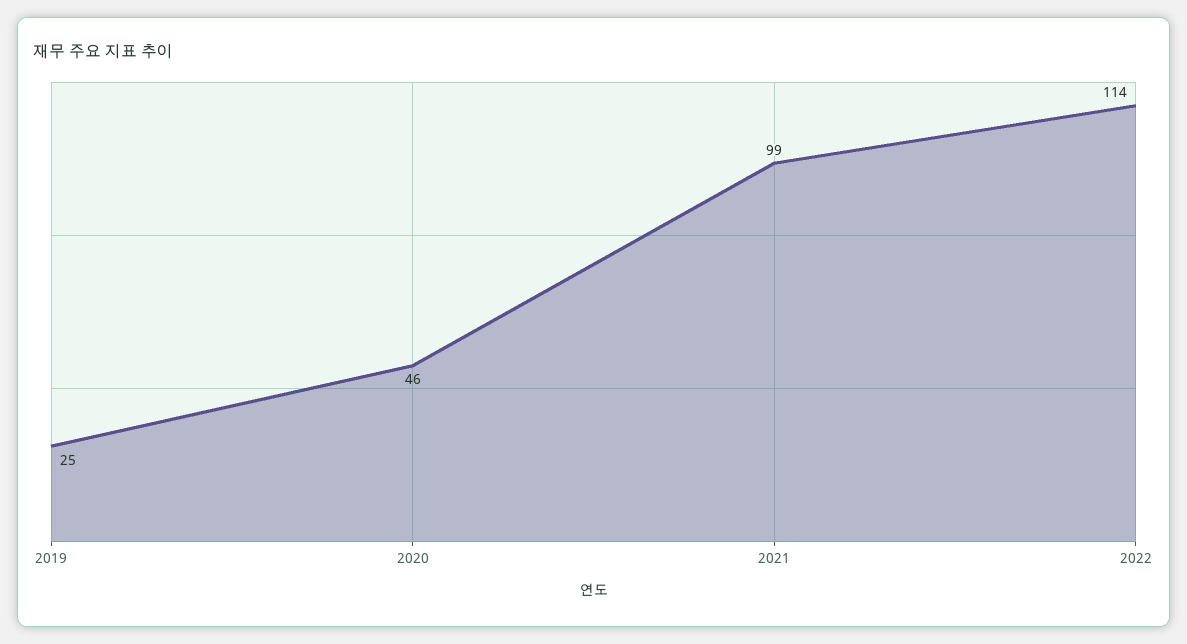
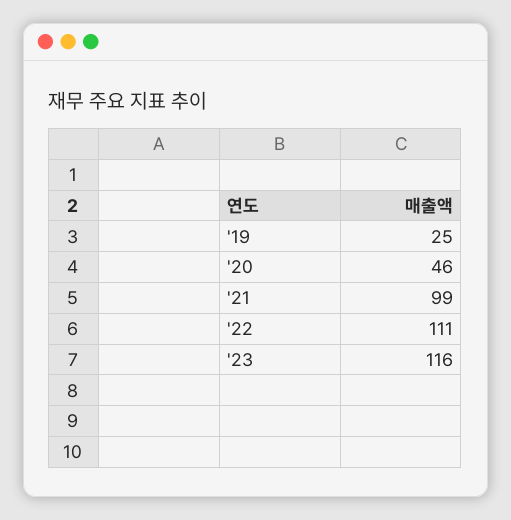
2022: 114 -> 111
'23: none -> 116

